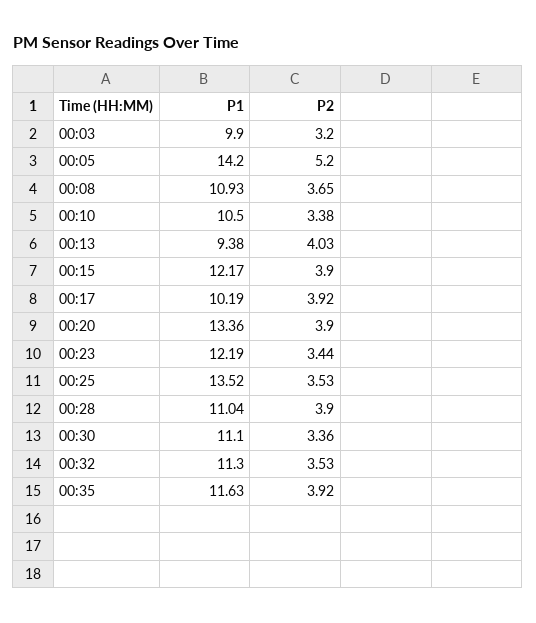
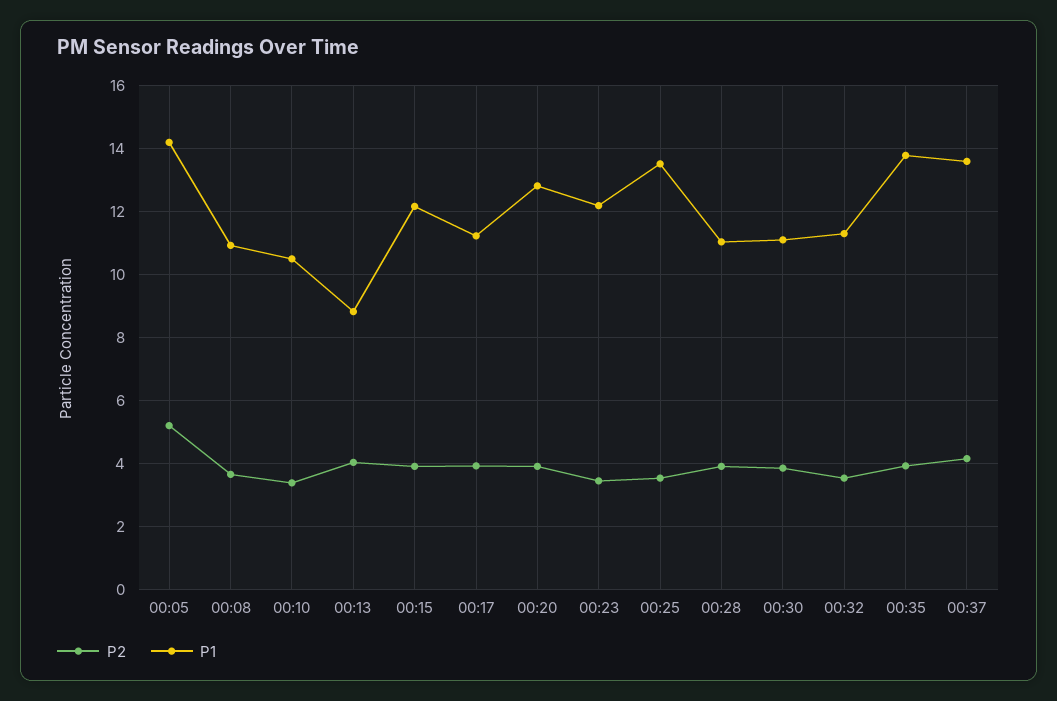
P1, 00:03: 9.9 -> none
P2, 00:03: 3.2 -> none
P1, 00:13: 9.38 -> 8.8
P1, 00:17: 10.19 -> 11.2
P1, 00:20: 13.36 -> 12.8
P2, 00:30: 3.36 -> 3.8
P1, 00:35: 11.63 -> 13.8
P2, 00:37: none -> 4.2
P1, 00:37: none -> 13.6

